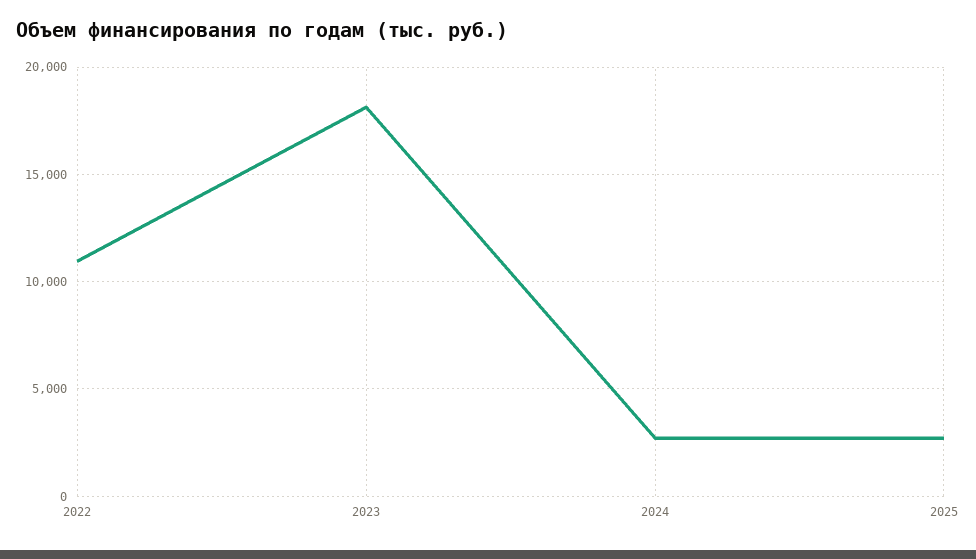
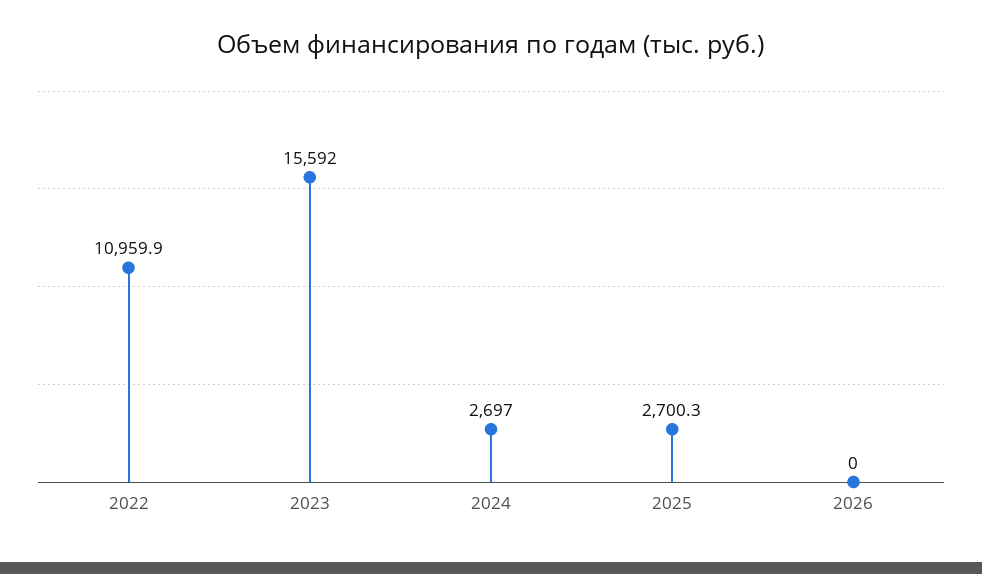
2023: 18000 -> 15592
2026: none -> 0

